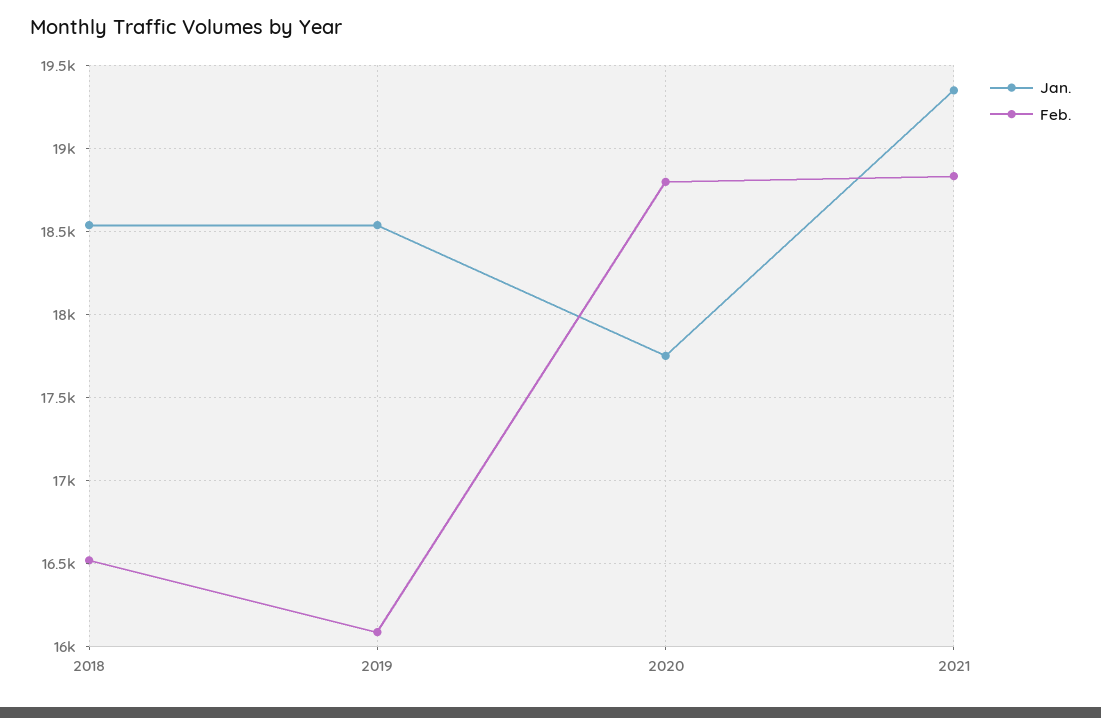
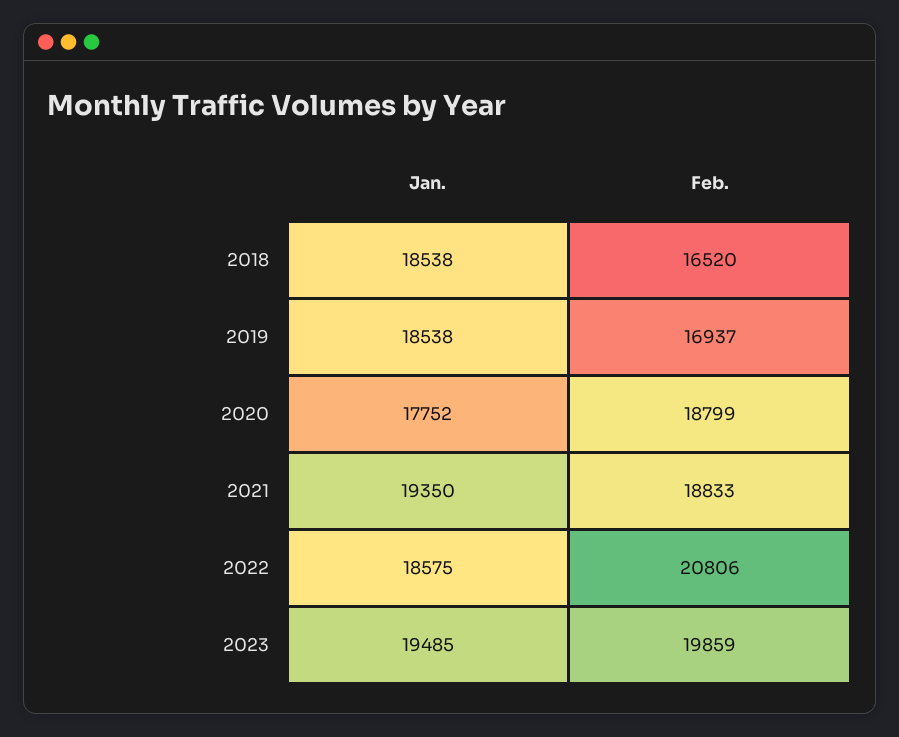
Feb., 2019: 16100 -> 16937
Jan., 2022: none -> 18575
Feb., 2022: none -> 20806
Jan., 2023: none -> 19485
Feb., 2023: none -> 19859

